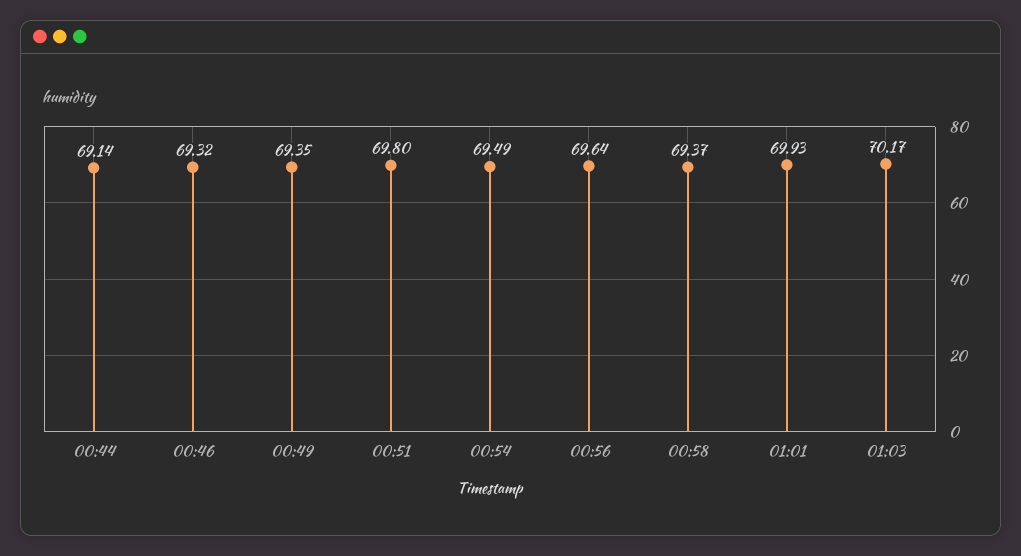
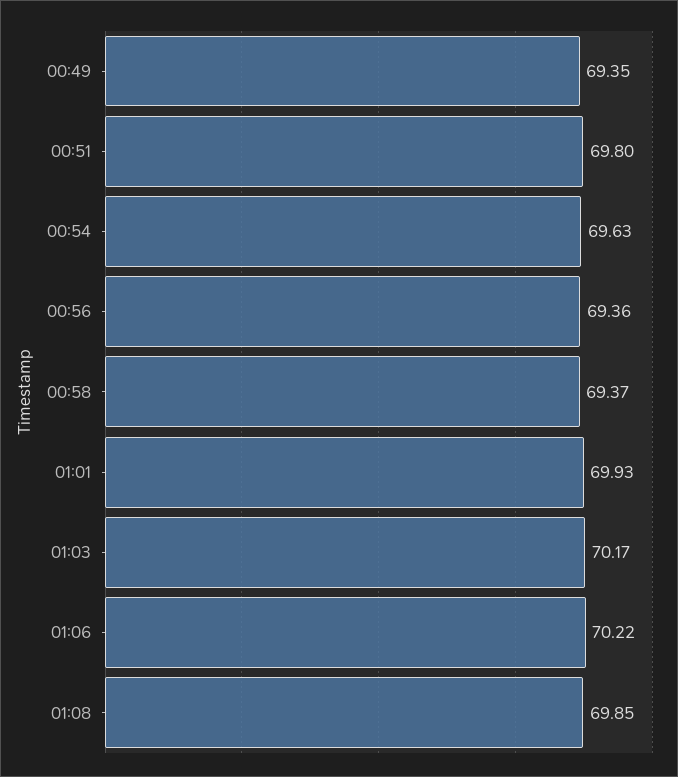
00:44: 69.14 -> none
00:46: 69.32 -> none
00:54: 69.49 -> 69.63
00:56: 69.64 -> 69.36
01:06: none -> 70.22
01:08: none -> 69.85

